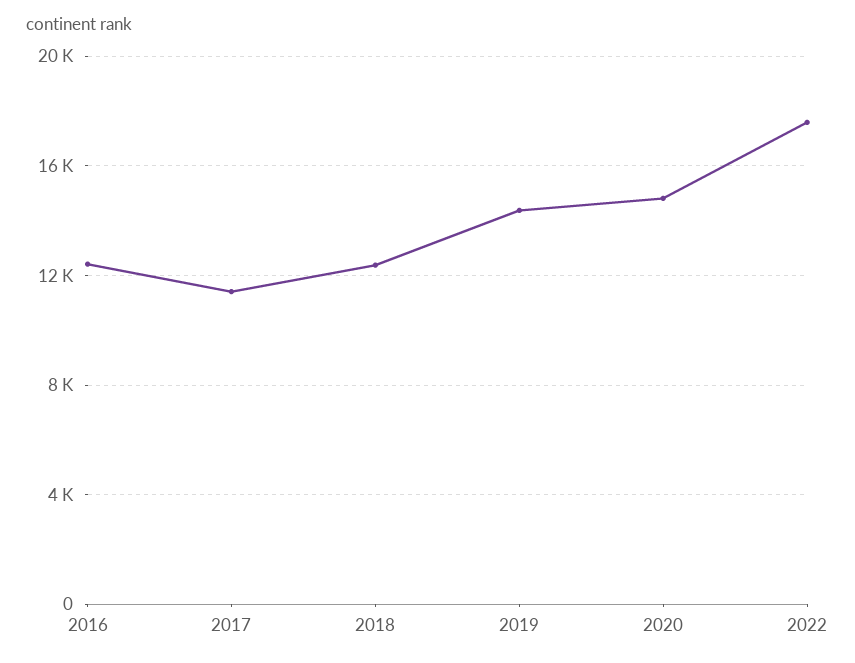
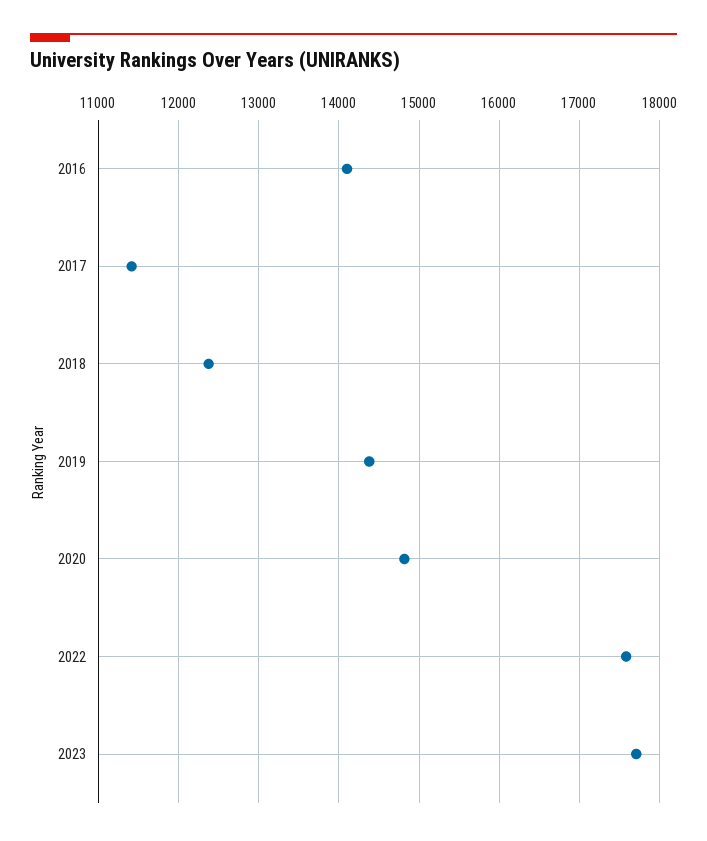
2016: 12500 -> 14100
2023: none -> 17700

